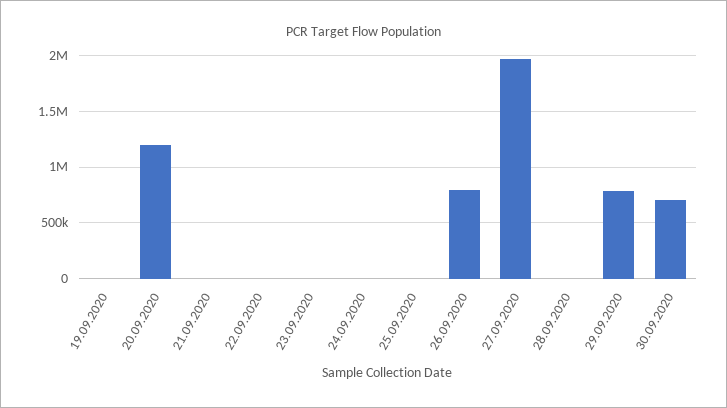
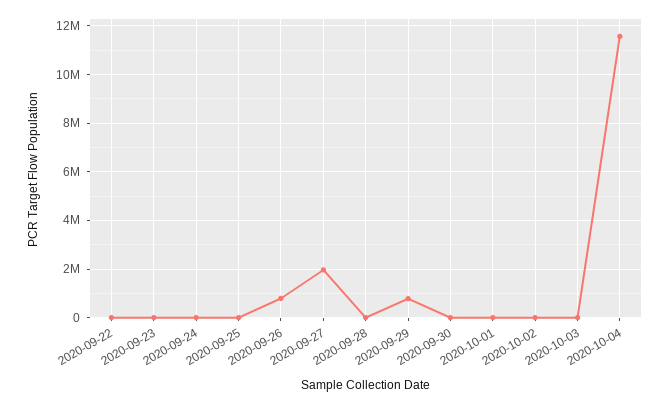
19.09.2020: 0 -> none
20.09.2020: 1200000 -> none
21.09.2020: 0 -> none
30.09.2020: 700000 -> 0
2020-10-01: none -> 0
2020-10-02: none -> 0
2020-10-03: none -> 0
2020-10-04: none -> 11500000

